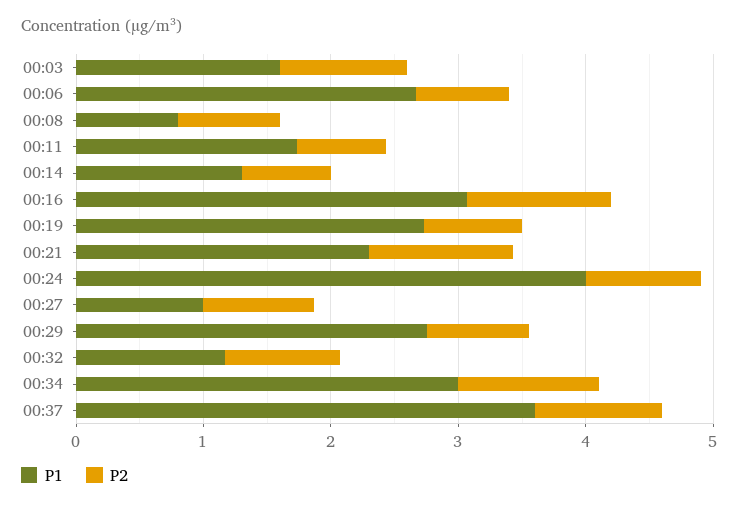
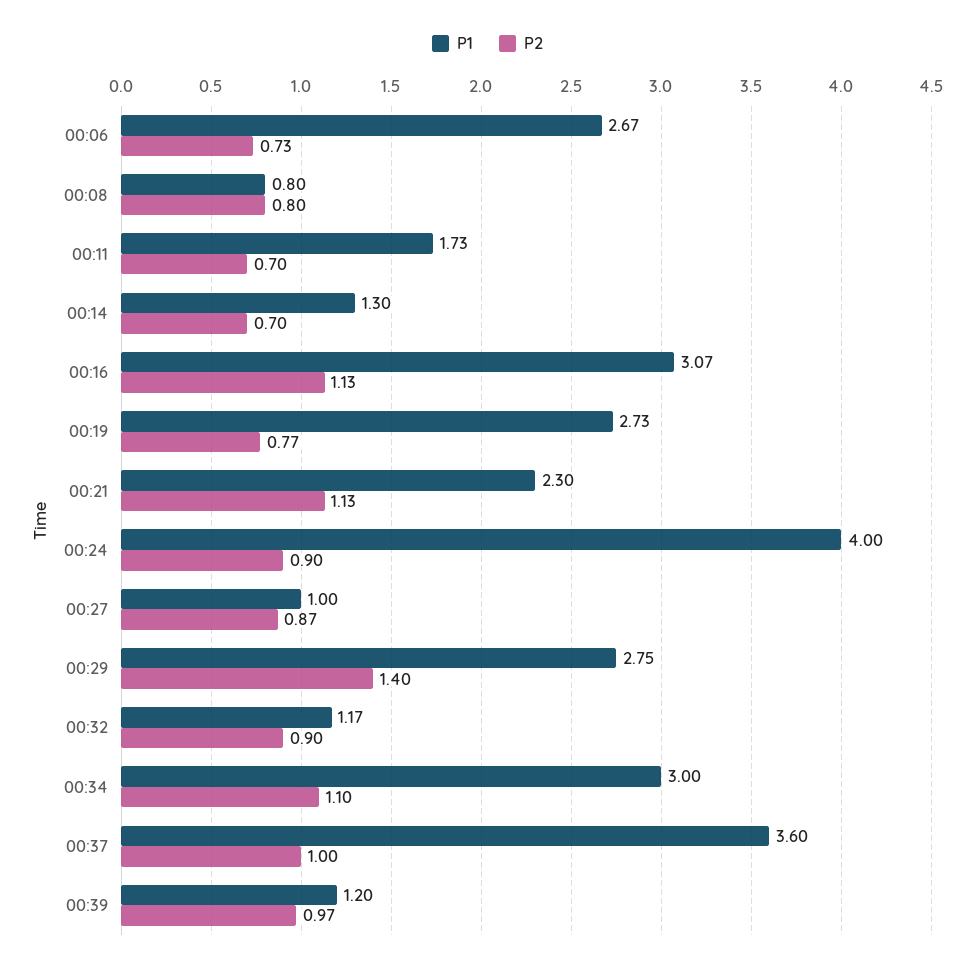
P1, 00:03: 1.6 -> none
P2, 00:03: 1 -> none
P2, 00:29: 0.8 -> 1.4
P1, 00:39: none -> 1.2
P2, 00:39: none -> 0.97

